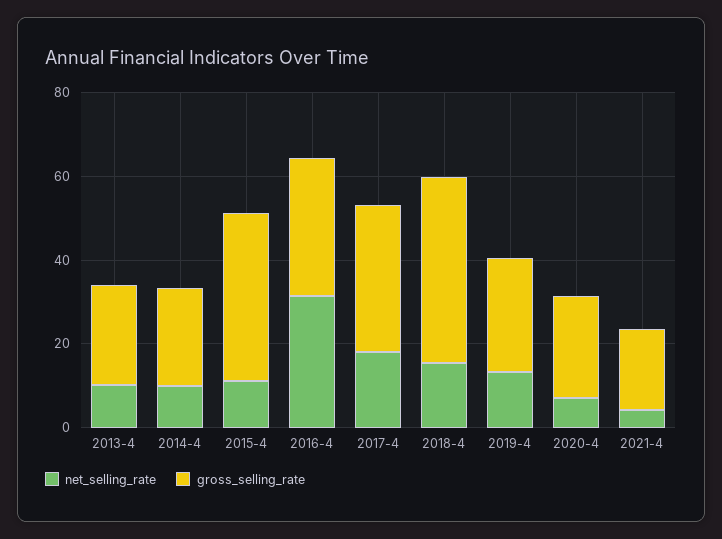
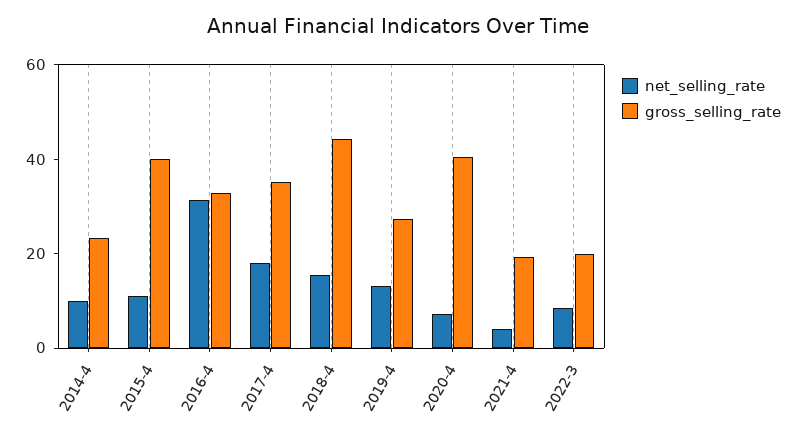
net_selling_rate, 2013-4: 10 -> none
gross_selling_rate, 2013-4: 25 -> none
gross_selling_rate, 2020-4: 25 -> 40
net_selling_rate, 2022-3: none -> 10
gross_selling_rate, 2022-3: none -> 20

